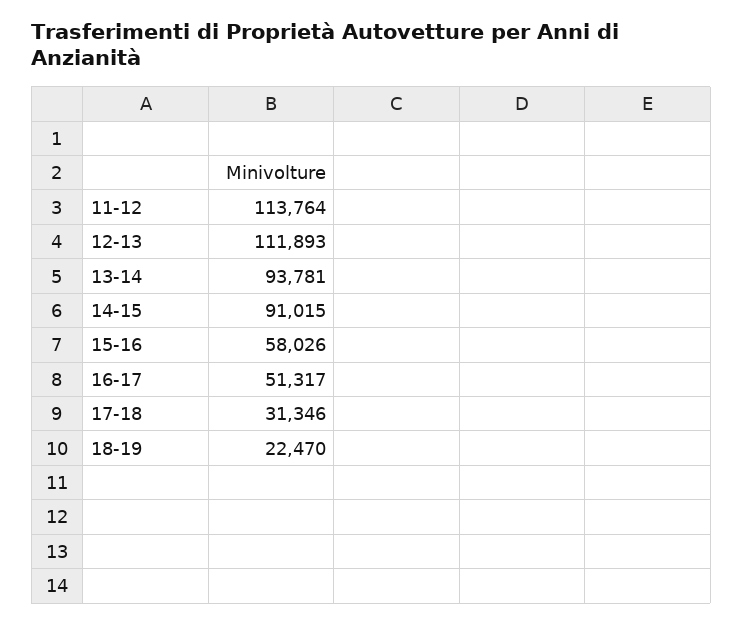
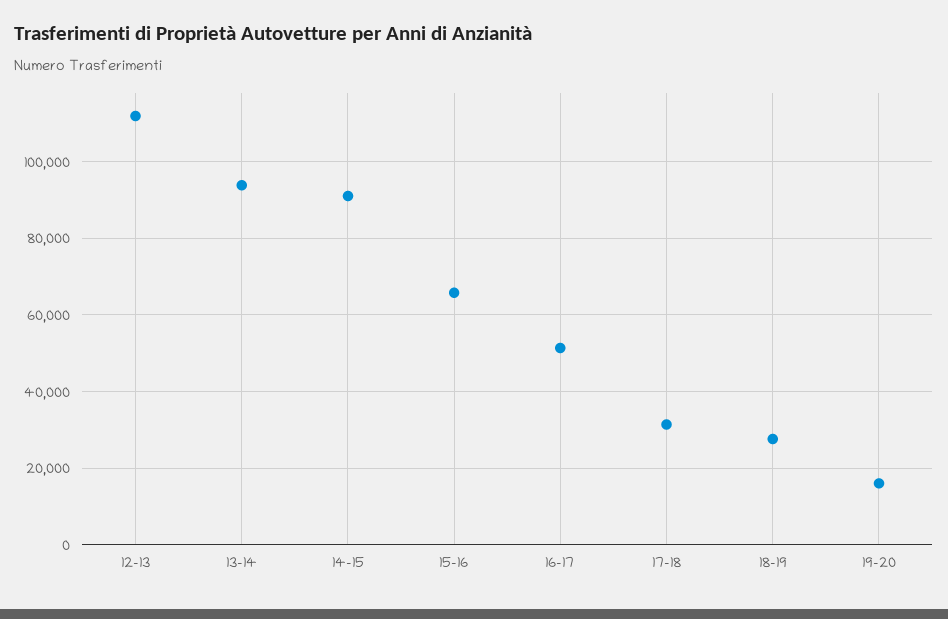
11-12: 113764 -> none
15-16: 58026 -> 66000
18-19: 22470 -> 28000
19-20: none -> 16000

